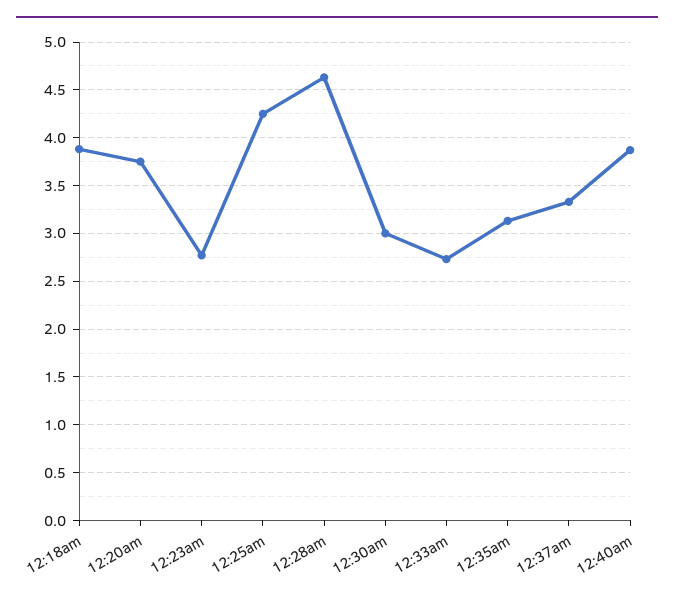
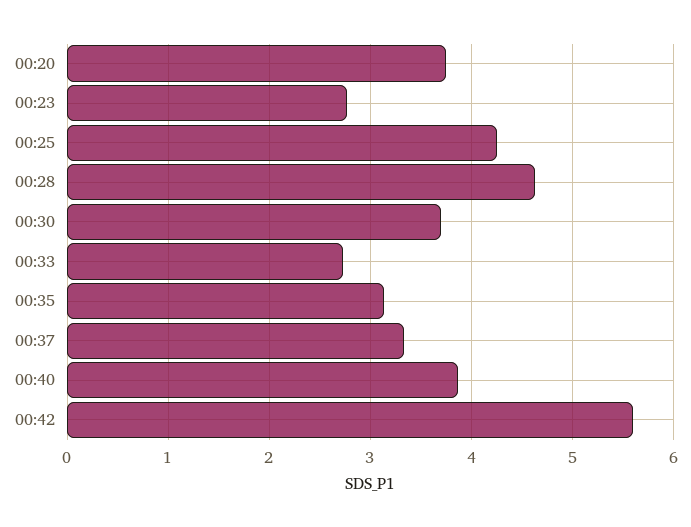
12:18am: 3.9 -> none
12:30am: 3 -> 3.7
00:42: none -> 5.6

